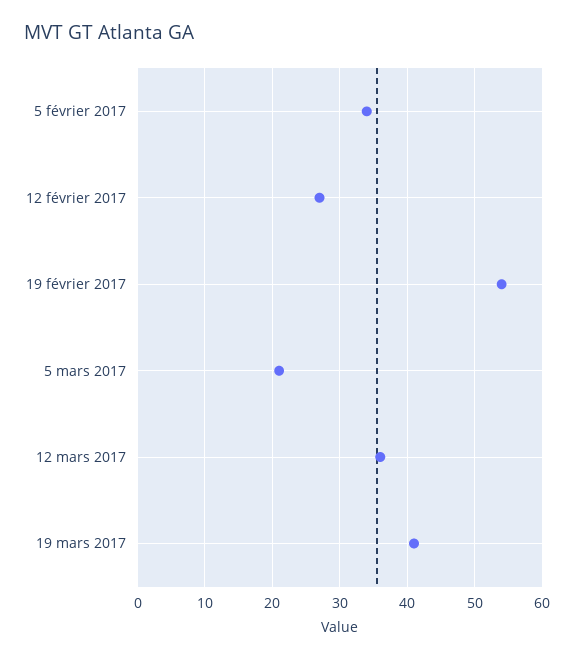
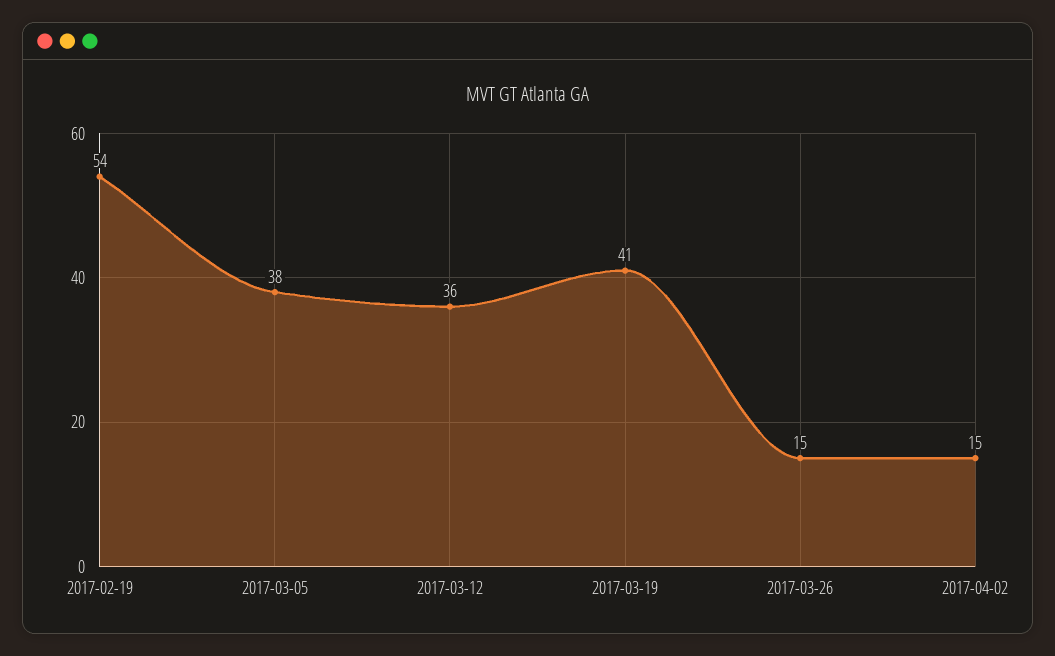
5 février 2017: 34 -> none
12 février 2017: 27 -> none
5 mars 2017: 21 -> 38
2017-03-26: none -> 15
2017-04-02: none -> 15

